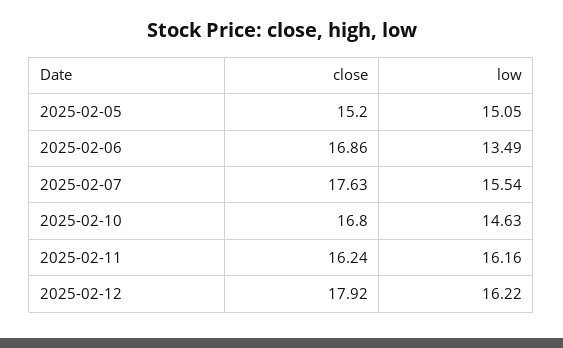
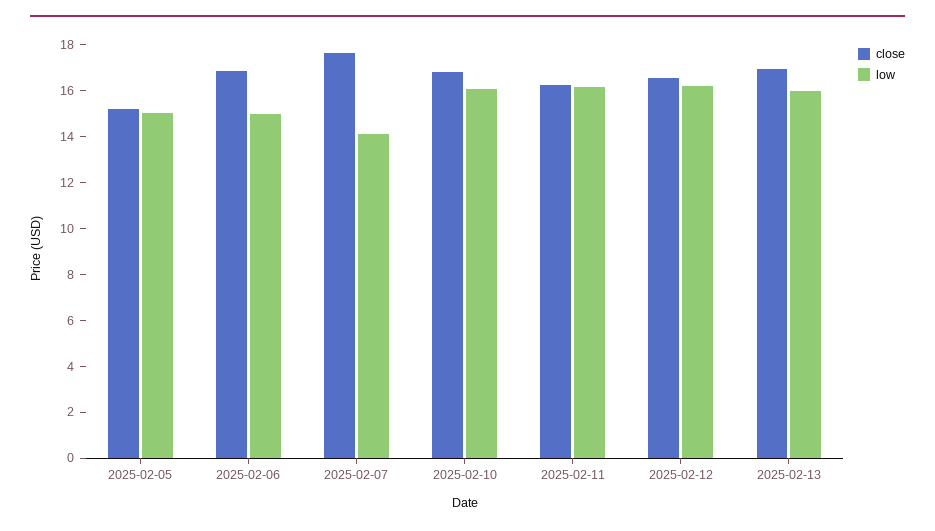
low, 2025-02-06: 13.49 -> 15
low, 2025-02-07: 15.54 -> 14
low, 2025-02-10: 14.63 -> 16
close, 2025-02-12: 17.92 -> 16.5
close, 2025-02-13: none -> 17
low, 2025-02-13: none -> 16

